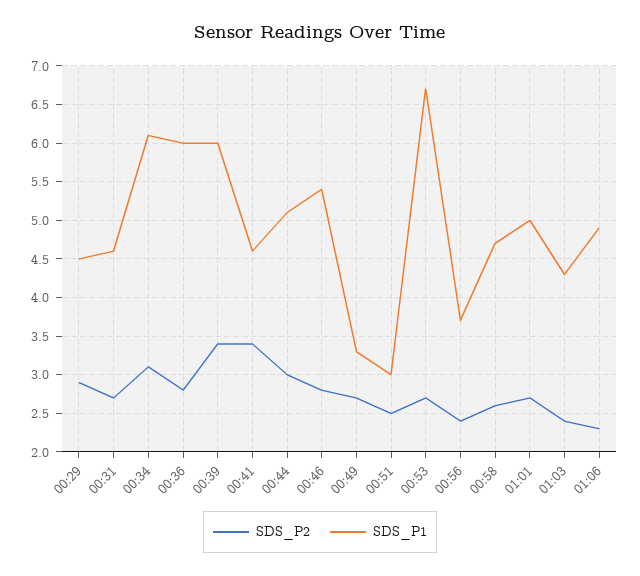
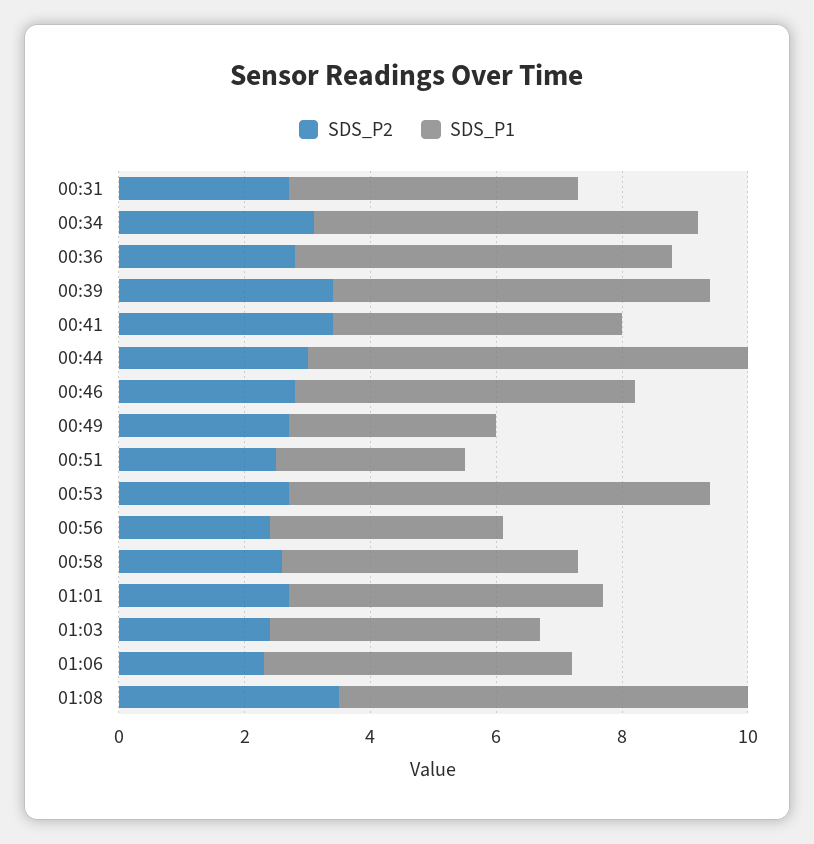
SDS_P2, 00:29: 2.9 -> none
SDS_P1, 00:29: 4.5 -> none
SDS_P1, 00:44: 5.1 -> 7
SDS_P2, 01:08: none -> 3.5
SDS_P1, 01:08: none -> 6.5

